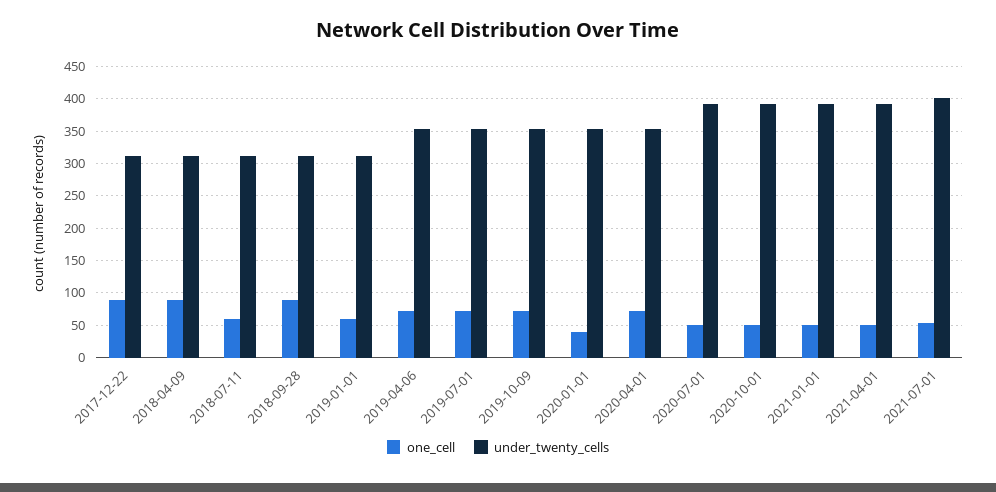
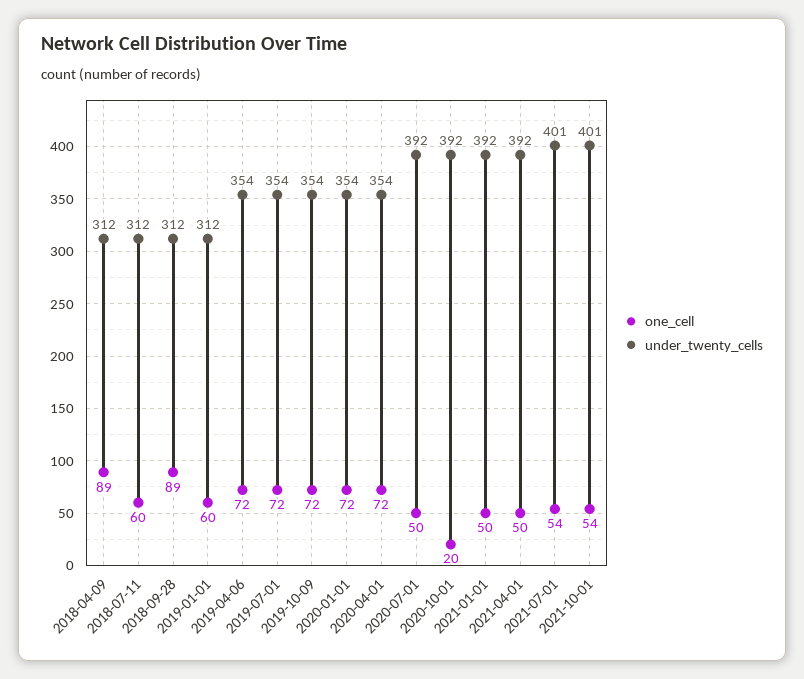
one_cell, 2017-12-22: 90 -> none
under_twenty_cells, 2017-12-22: 310 -> none
one_cell, 2020-01-01: 40 -> 72
one_cell, 2020-10-01: 50 -> 20
one_cell, 2021-10-01: none -> 54
under_twenty_cells, 2021-10-01: none -> 401

